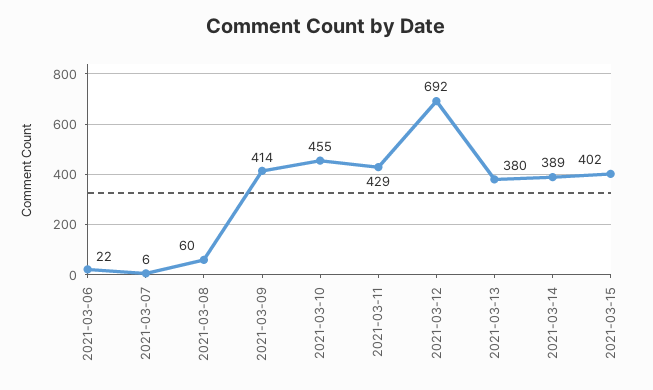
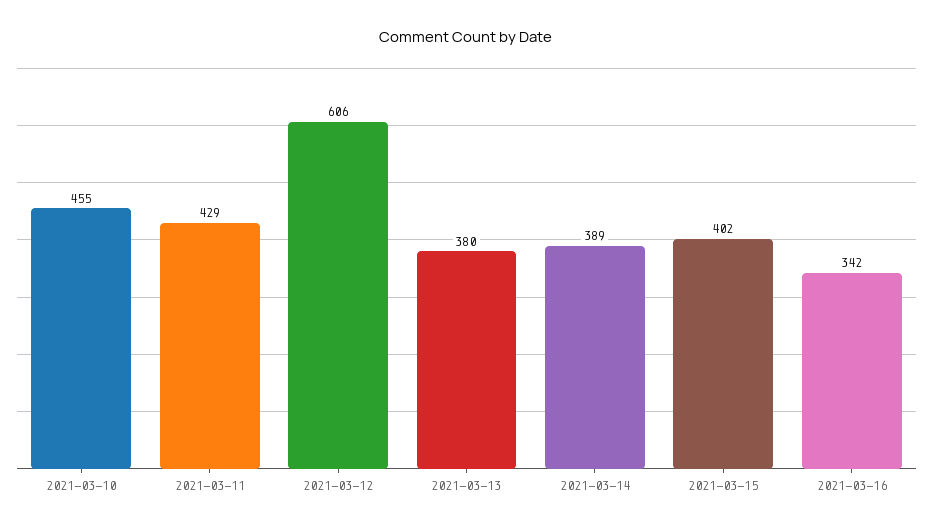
2021-03-06: 22 -> none
2021-03-07: 6 -> none
2021-03-08: 60 -> none
2021-03-09: 414 -> none
2021-03-12: 692 -> 606
2021-03-16: none -> 342

